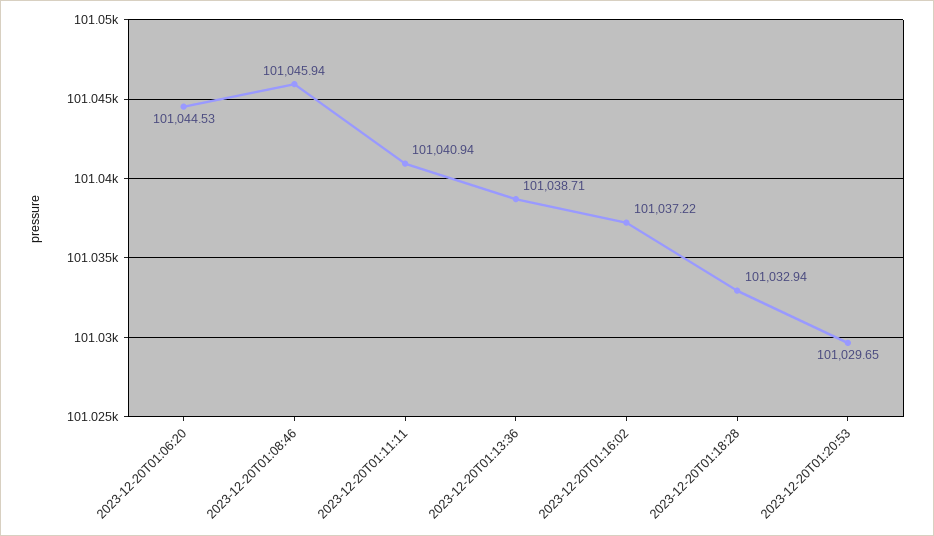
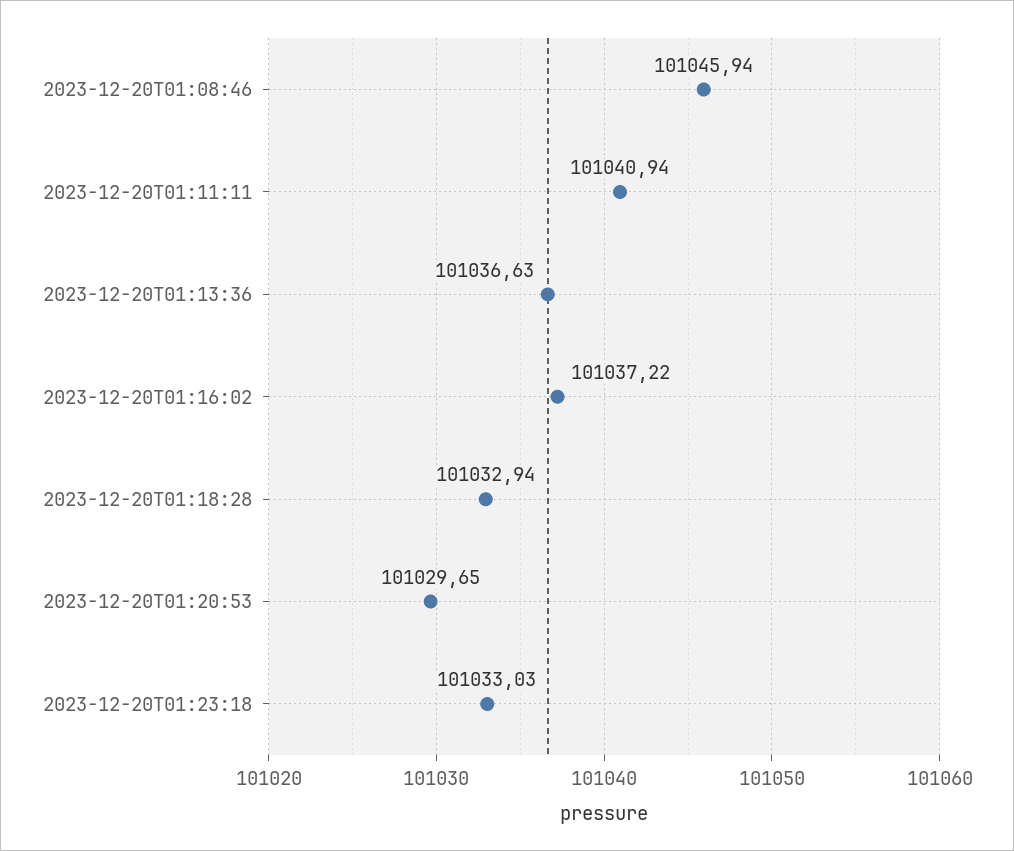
2023-12-20T01:06:20: 101044.53 -> none
2023-12-20T01:13:36: 101038.71 -> 101036.63
2023-12-20T01:23:18: none -> 101033.03

